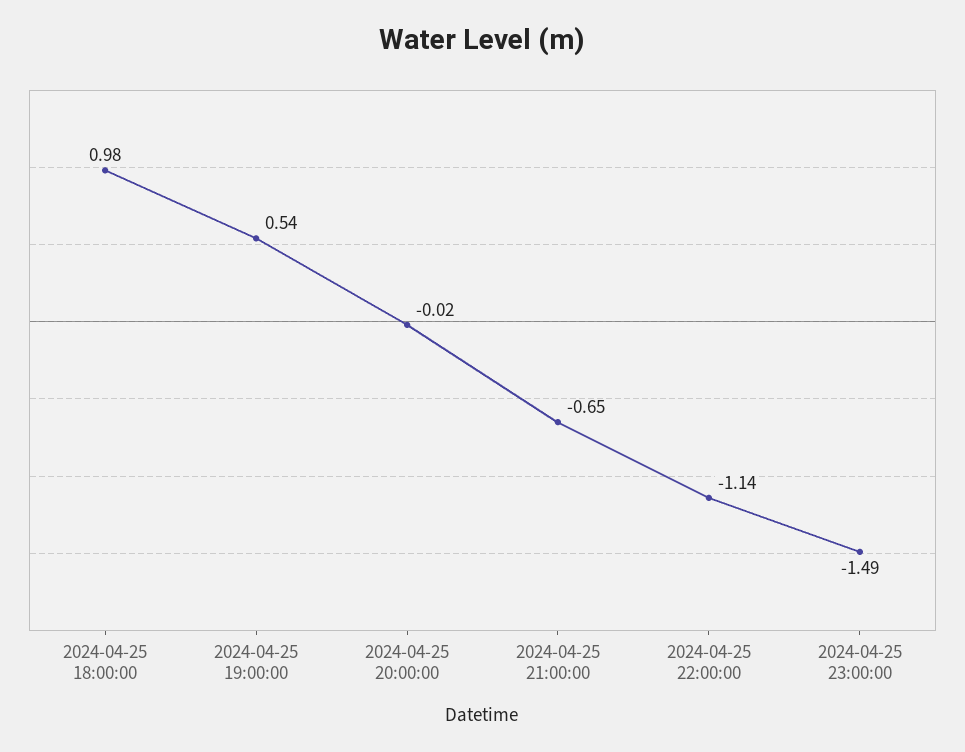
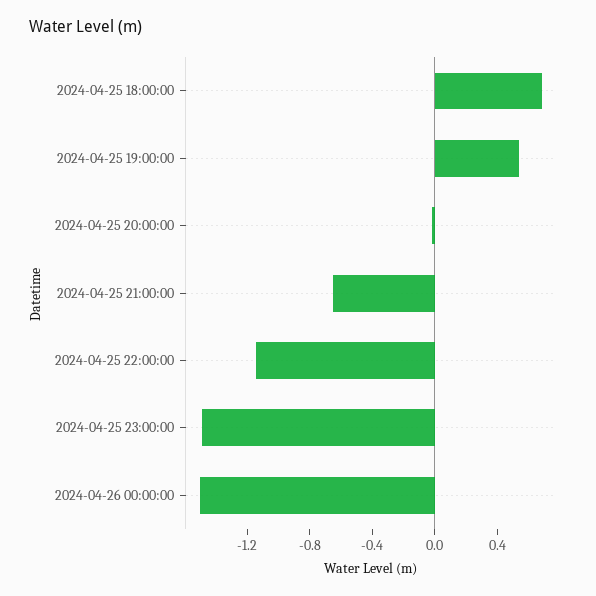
2024-04-25 18:00:00: 0.98 -> 0.7
2024-04-26 00:00:00: none -> -1.5

